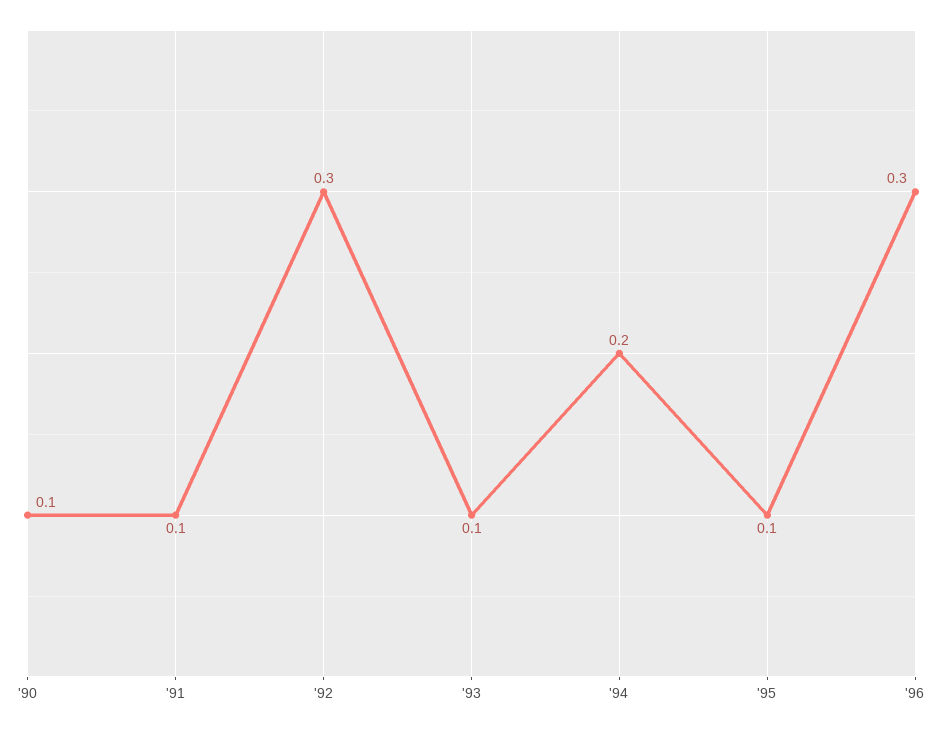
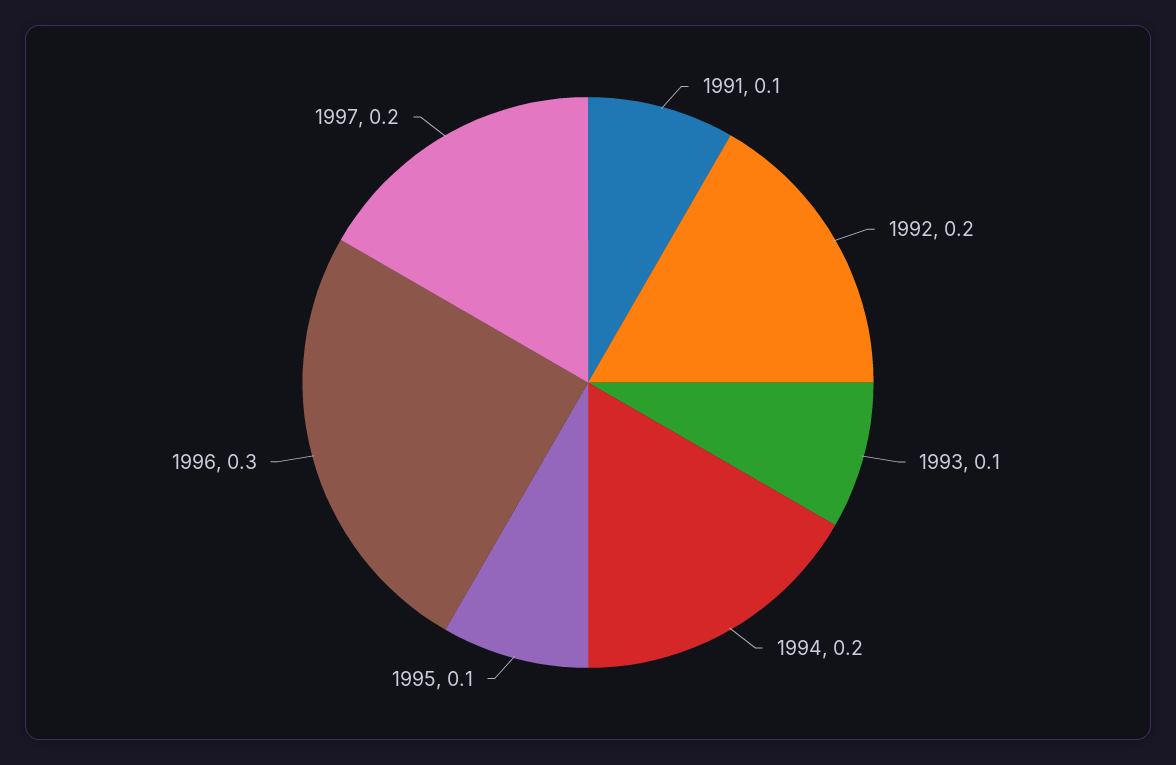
'90: 0.1 -> none
'92: 0.3 -> 0.2
1997: none -> 0.2

